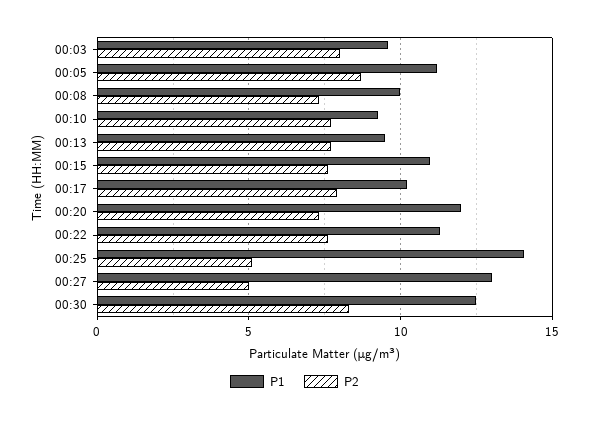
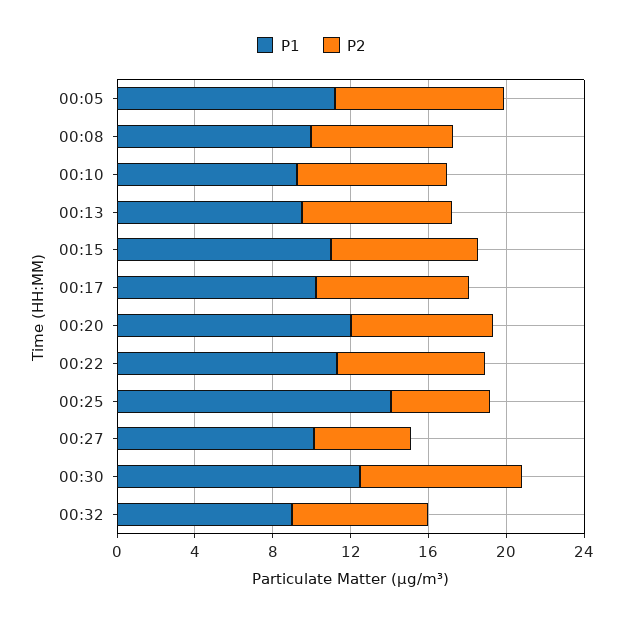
P1, 00:03: 9.5 -> none
P2, 00:03: 8 -> none
P1, 00:27: 13 -> 10
P1, 00:32: none -> 9
P2, 00:32: none -> 7

